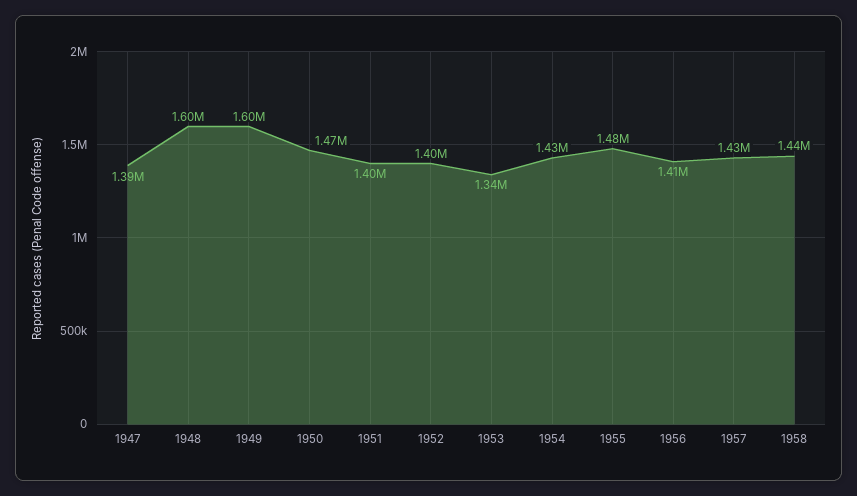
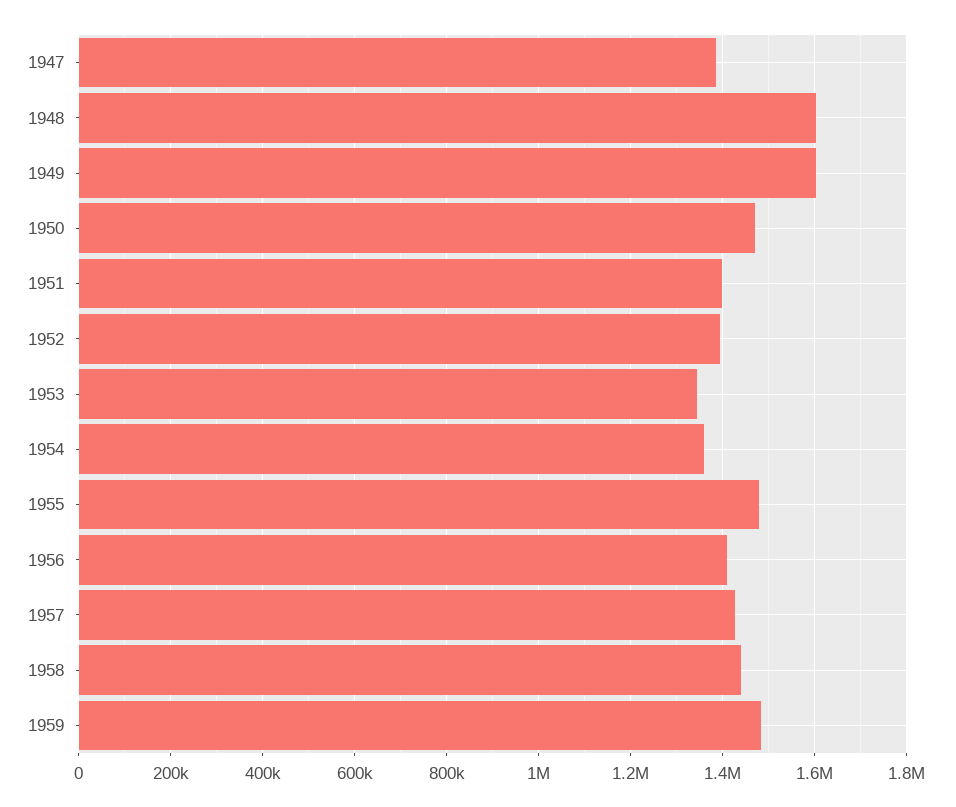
1954: 1430000 -> 1360000
1959: none -> 1480000

